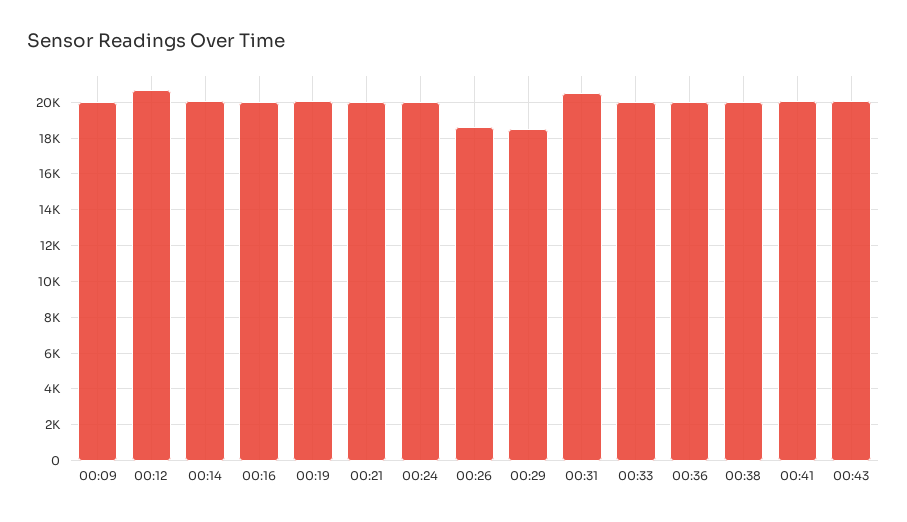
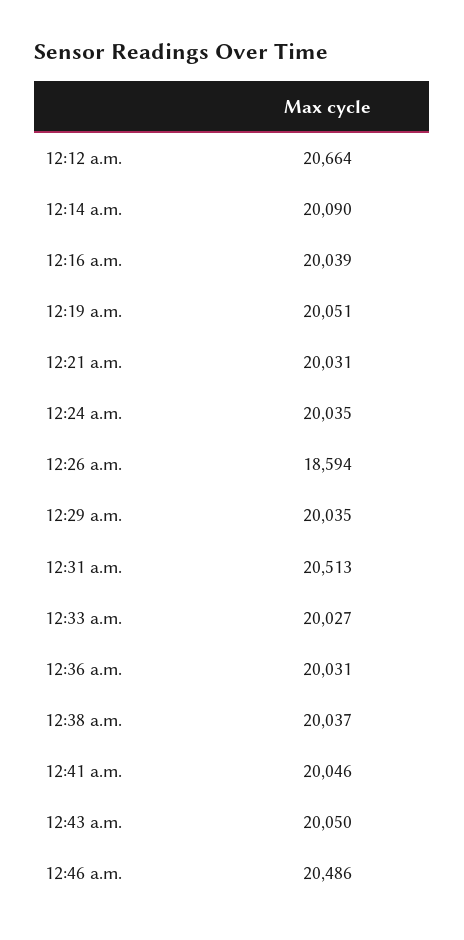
00:09: 20000 -> none
00:29: 18500 -> 20035
12:46 a.m.: none -> 20486

